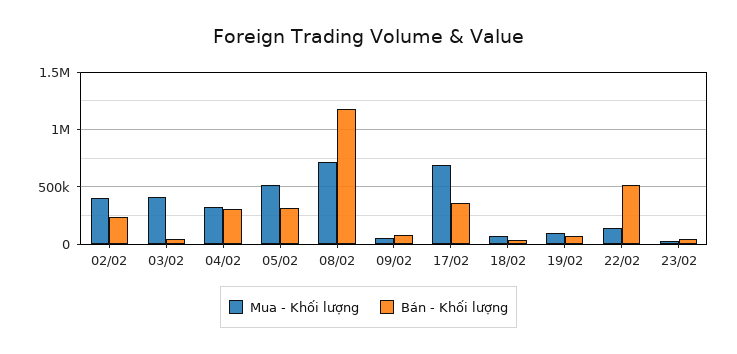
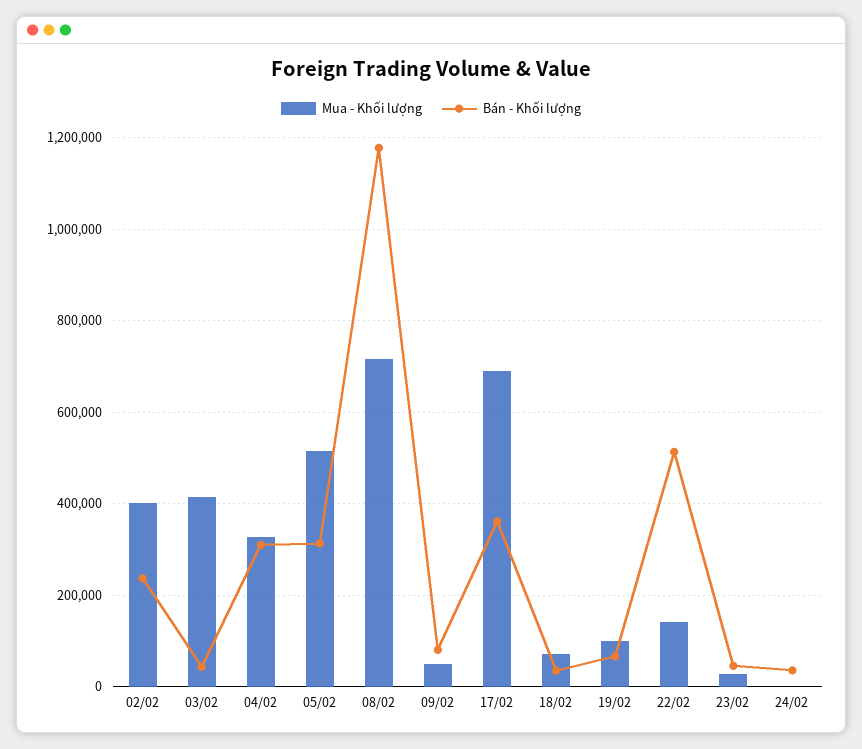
Mua - Khối lượng, 24/02: none -> 0
Bán - Khối lượng, 24/02: none -> 40000

